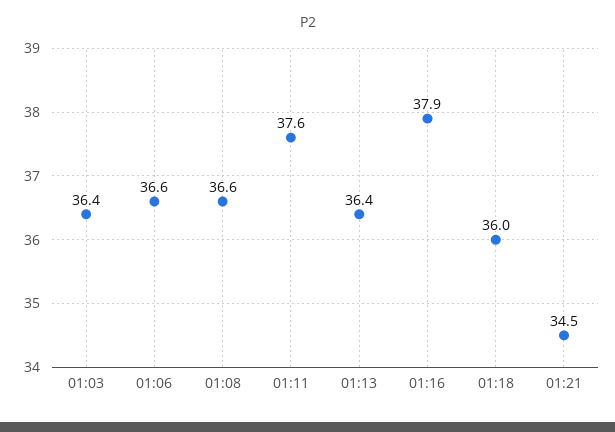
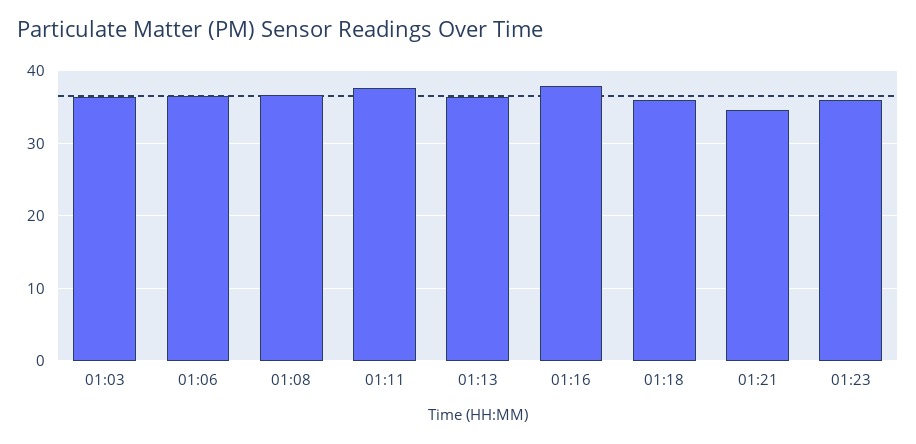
01:23: none -> 36

